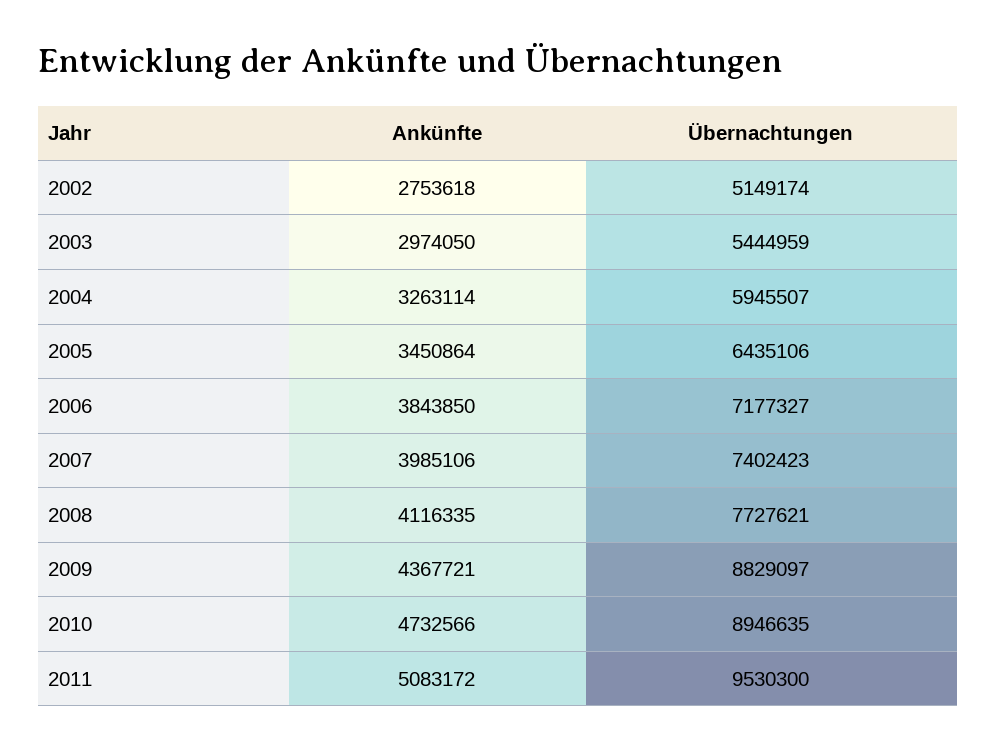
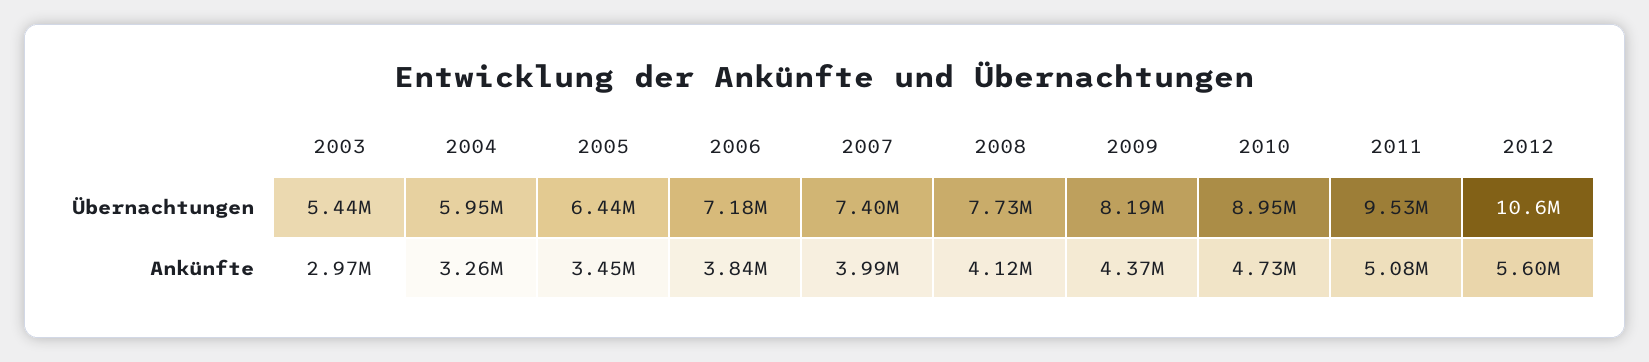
Ankünfte, 2002: 2753618 -> none
Übernachtungen, 2002: 5149174 -> none
Übernachtungen, 2009: 8829097 -> 8190000
Übernachtungen, 2012: none -> 10600000
Ankünfte, 2012: none -> 5600000

